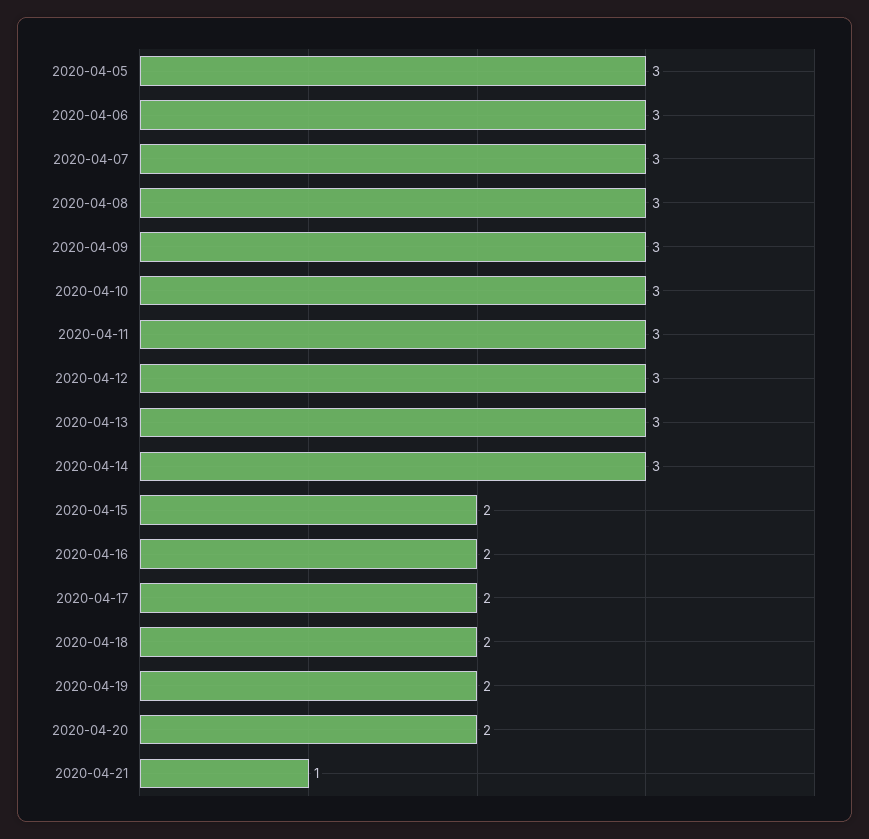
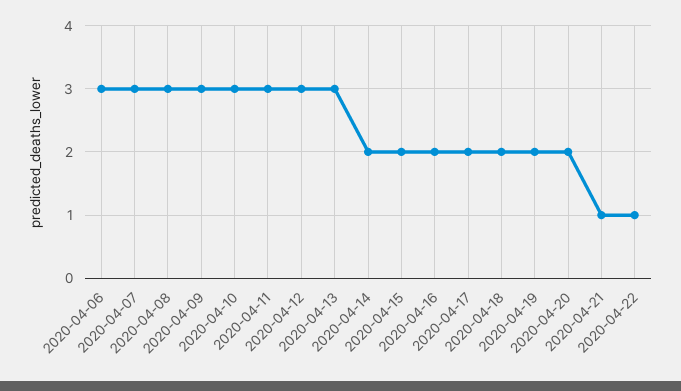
2020-04-05: 3 -> none
2020-04-14: 3 -> 2
2020-04-22: none -> 1

